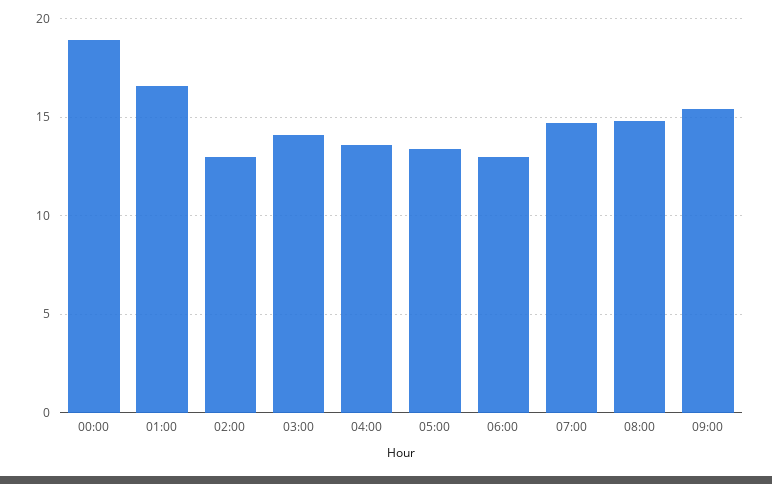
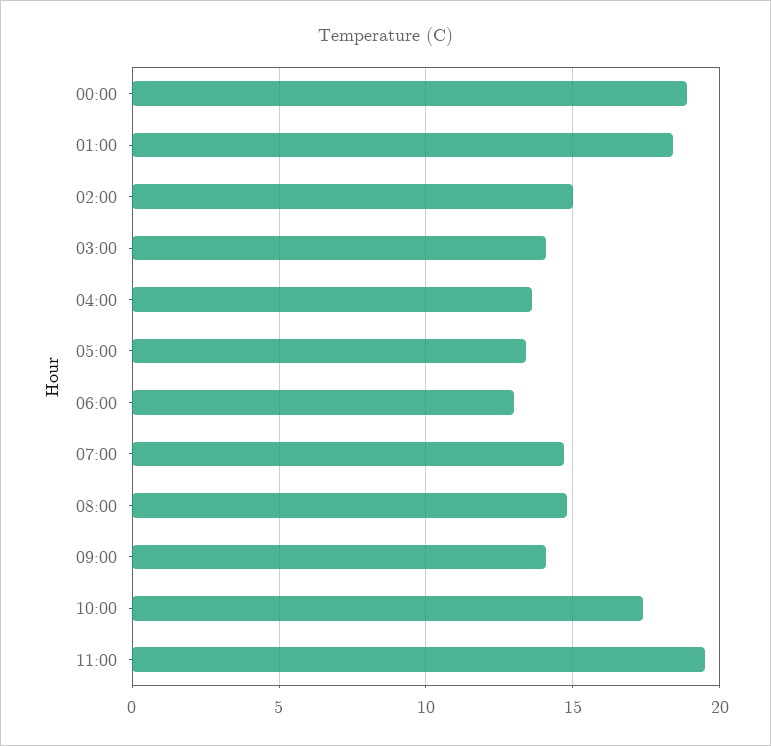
01:00: 16.5 -> 18.5
02:00: 13 -> 15
09:00: 15.5 -> 14
10:00: none -> 17.5
11:00: none -> 19.5

